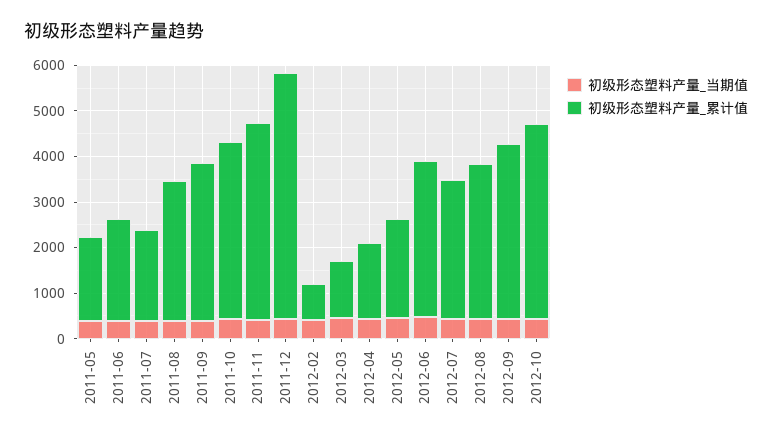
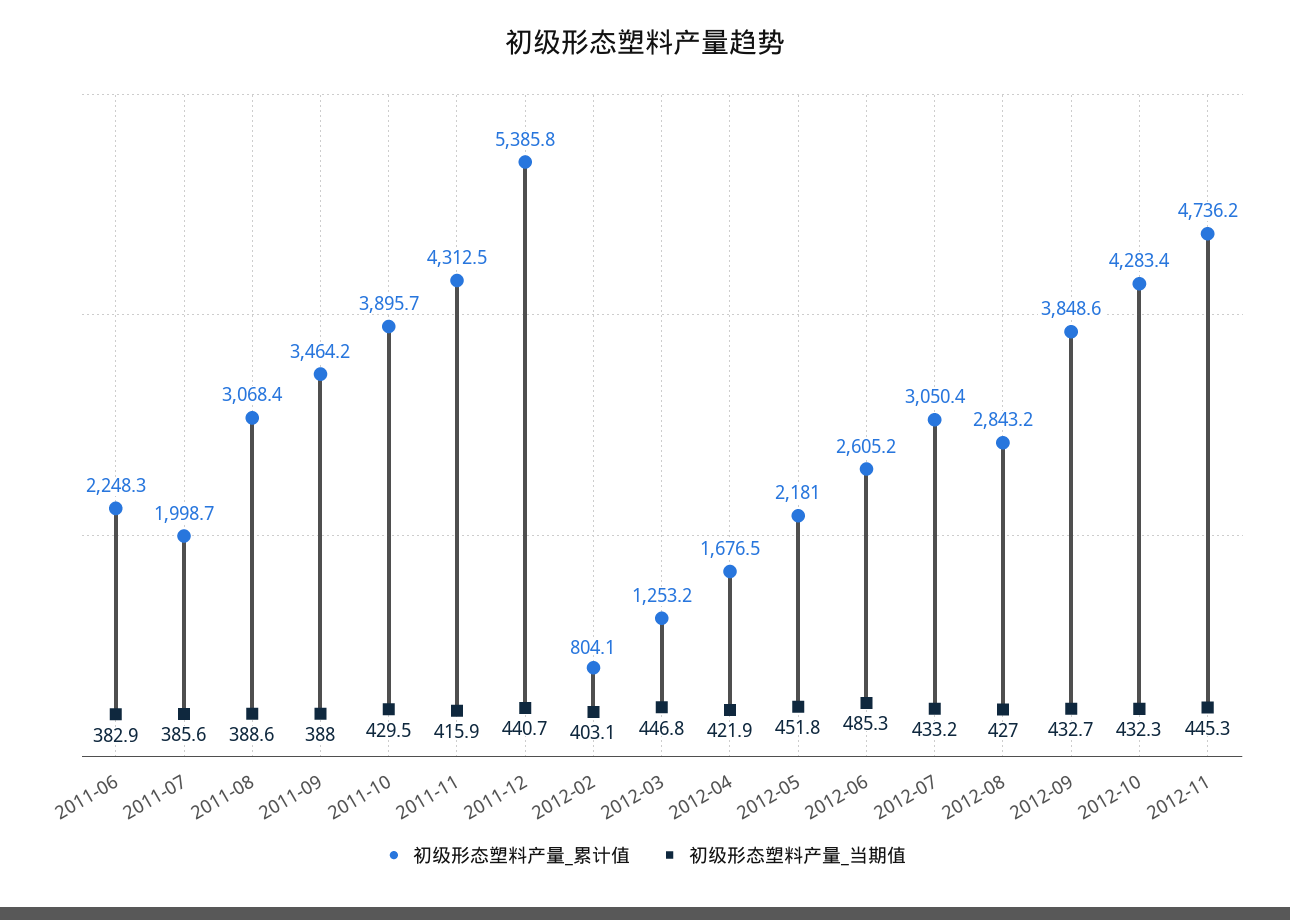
初级形态塑料产量_当期值, 2011-05: 400 -> none
初级形态塑料产量_累计值, 2011-05: 1800 -> none
初级形态塑料产量_累计值, 2012-06: 3400 -> 2605.2
初级形态塑料产量_累计值, 2012-08: 3400 -> 2843.2
初级形态塑料产量_累计值, 2012-11: none -> 4736.2
初级形态塑料产量_当期值, 2012-11: none -> 445.3

